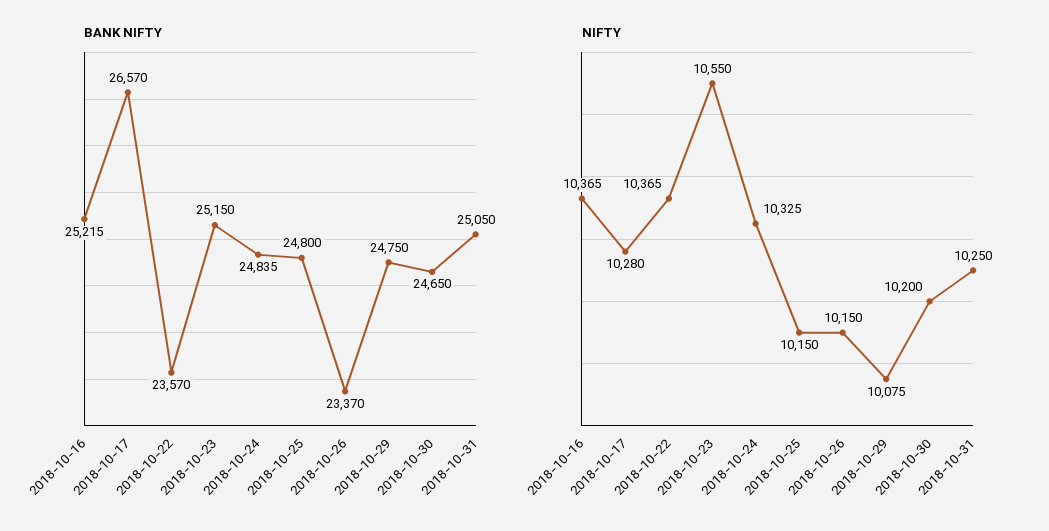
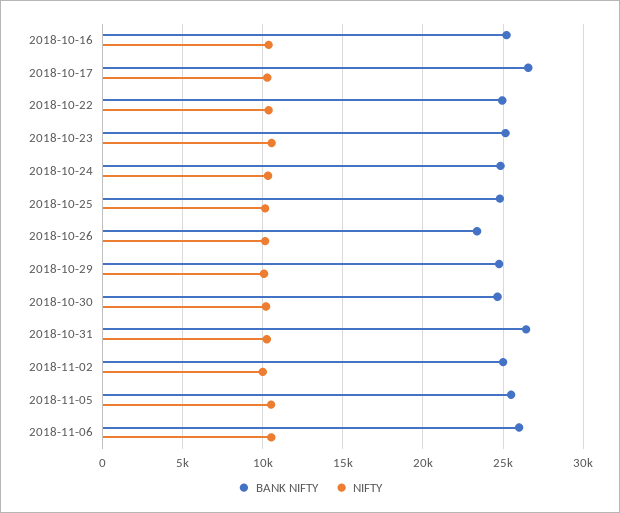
BANK NIFTY, 2018-10-22: 23570 -> 25000
BANK NIFTY, 2018-10-31: 25050 -> 26500
BANK NIFTY, 2018-11-02: none -> 25000
NIFTY, 2018-11-02: none -> 10000
BANK NIFTY, 2018-11-05: none -> 25500
NIFTY, 2018-11-05: none -> 10500
BANK NIFTY, 2018-11-06: none -> 26000
NIFTY, 2018-11-06: none -> 10500

